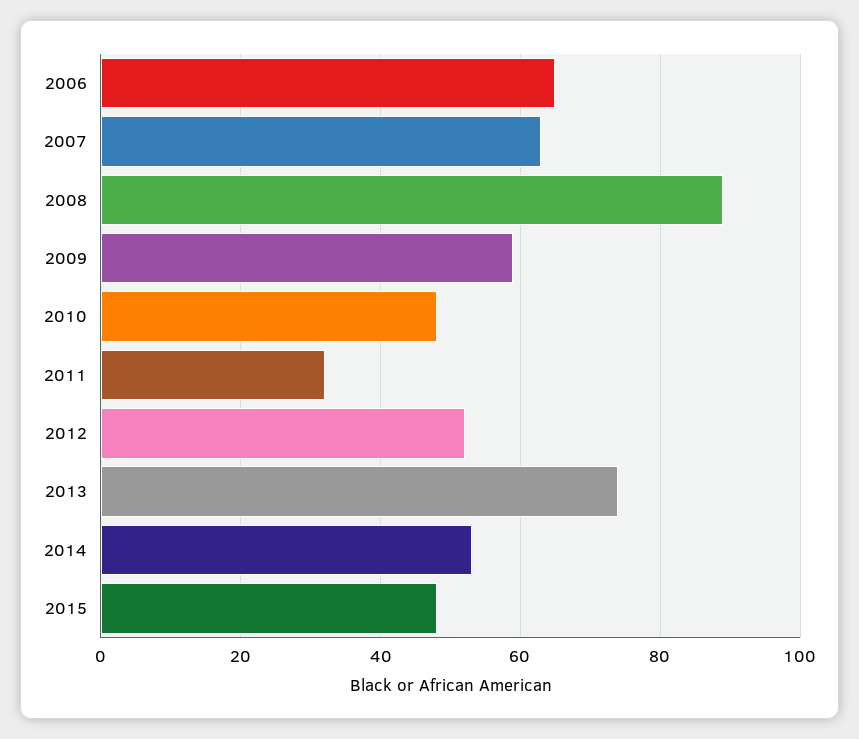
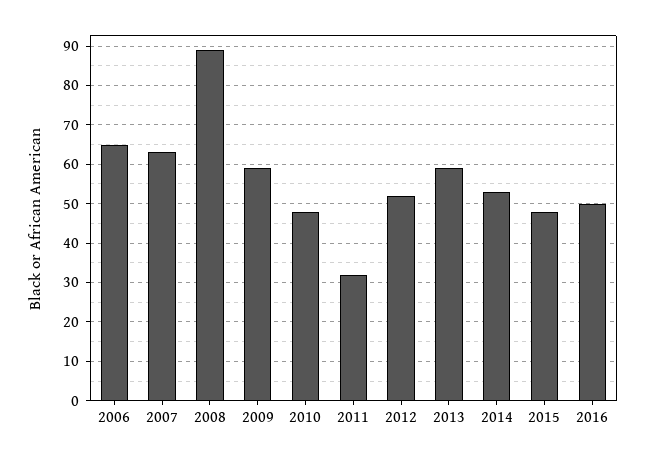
2013: 75 -> 60
2016: none -> 50

